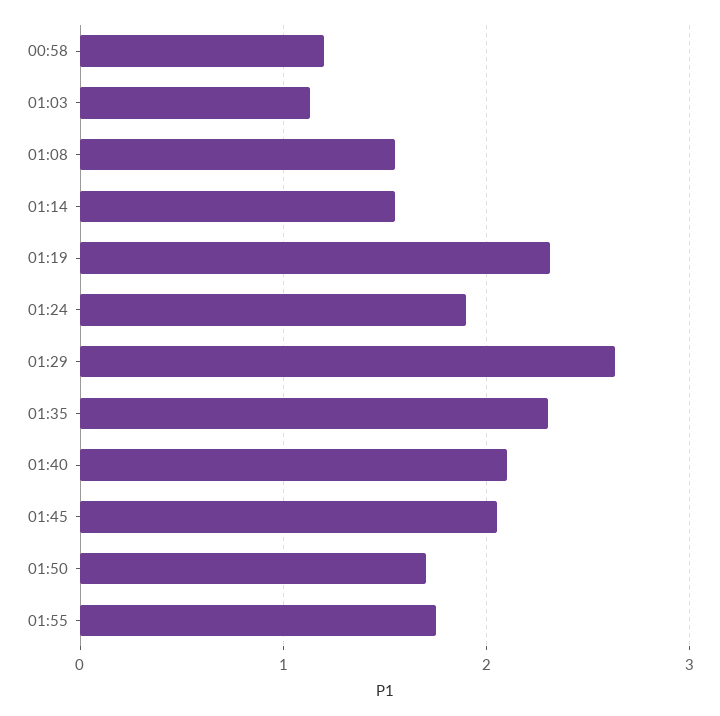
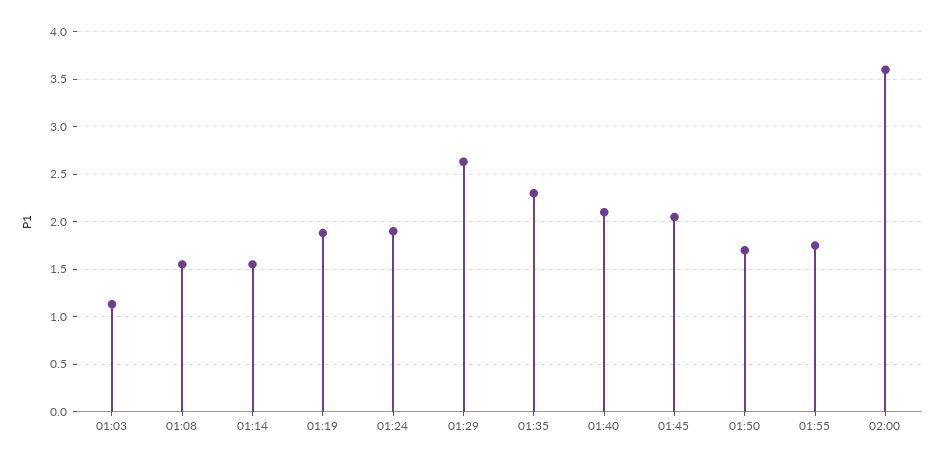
00:58: 1.2 -> none
01:19: 2.3 -> 1.9
02:00: none -> 3.6

